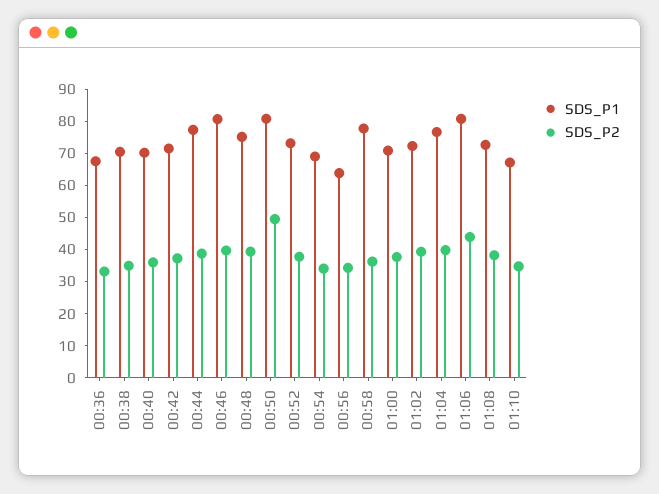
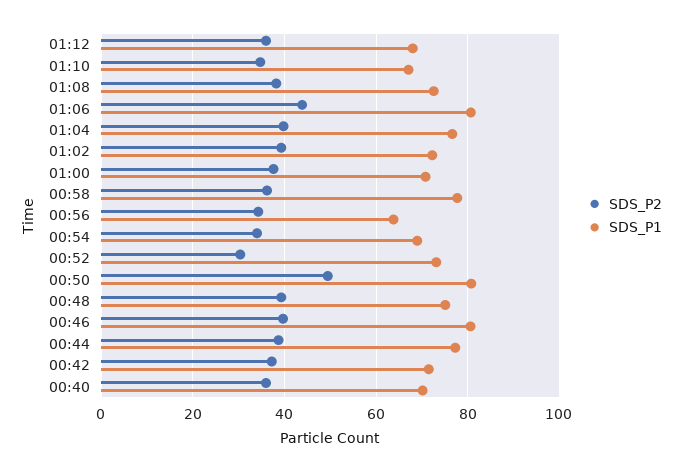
SDS_P1, 00:36: 67.5 -> none
SDS_P2, 00:36: 32.5 -> none
SDS_P1, 00:38: 70 -> none
SDS_P2, 00:38: 35 -> none
SDS_P2, 00:52: 37.5 -> 30
SDS_P2, 01:12: none -> 36
SDS_P1, 01:12: none -> 68

